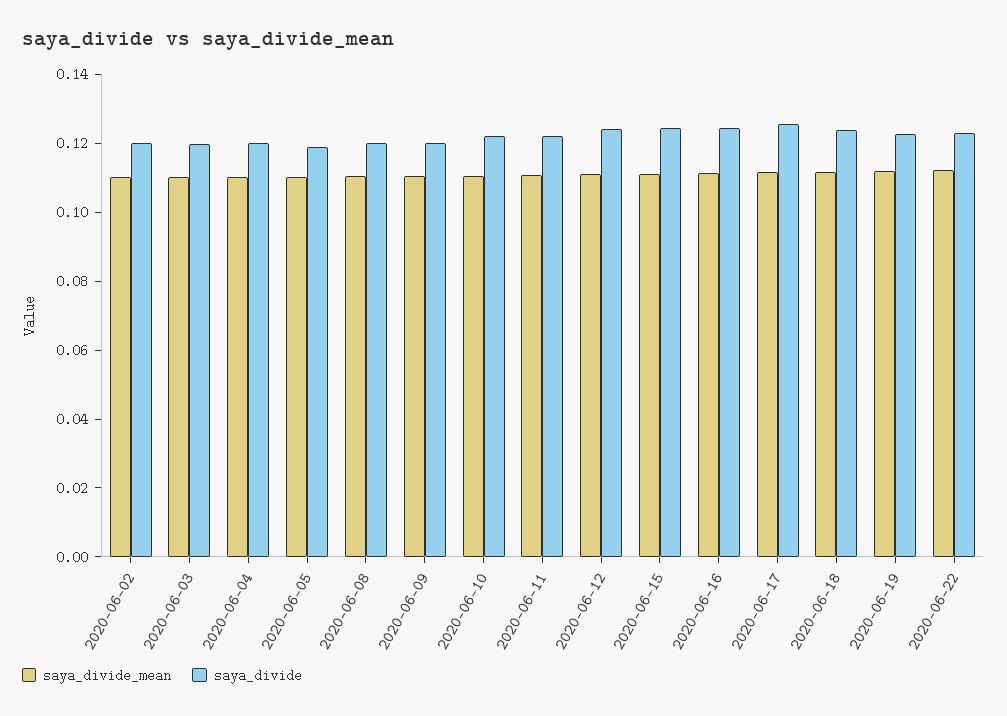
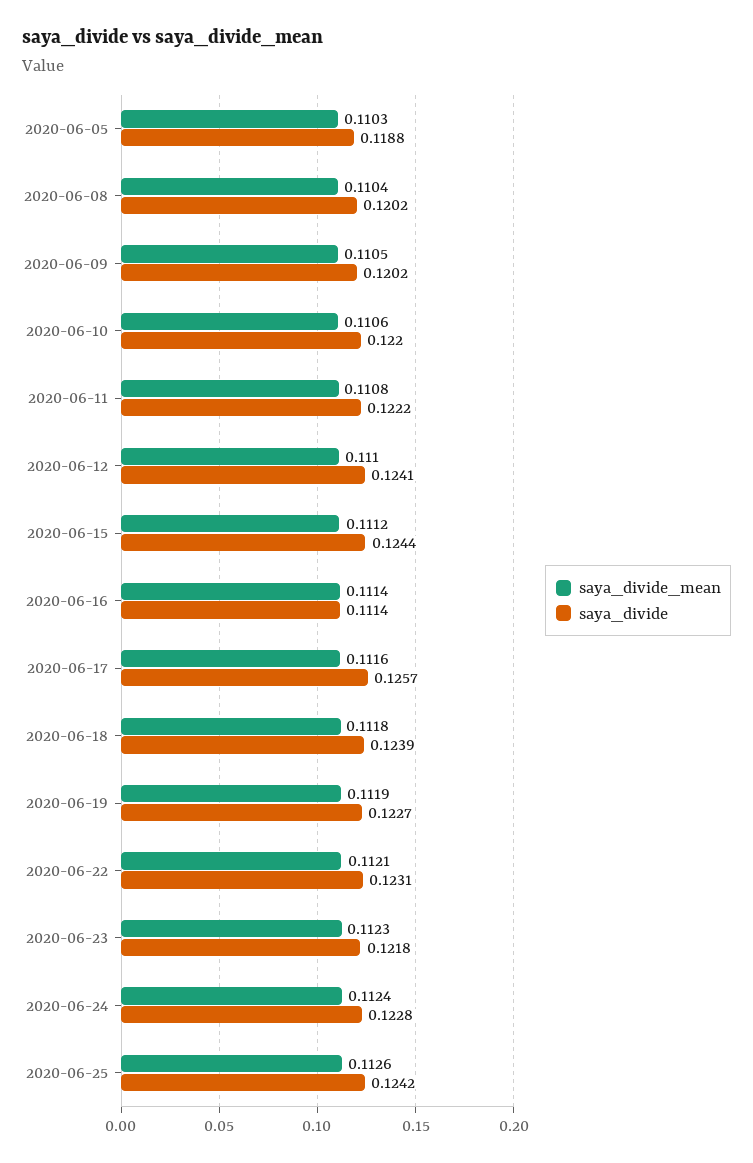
saya_divide_mean, 2020-06-02: 0.11 -> none
saya_divide, 2020-06-02: 0.12 -> none
saya_divide_mean, 2020-06-03: 0.11 -> none
saya_divide, 2020-06-03: 0.12 -> none
saya_divide_mean, 2020-06-04: 0.11 -> none
saya_divide, 2020-06-04: 0.12 -> none
saya_divide, 2020-06-16: 0.125 -> 0.1114
saya_divide_mean, 2020-06-23: none -> 0.1123
saya_divide, 2020-06-23: none -> 0.1218
saya_divide_mean, 2020-06-24: none -> 0.1124
saya_divide, 2020-06-24: none -> 0.1228
saya_divide_mean, 2020-06-25: none -> 0.1126
saya_divide, 2020-06-25: none -> 0.1242

